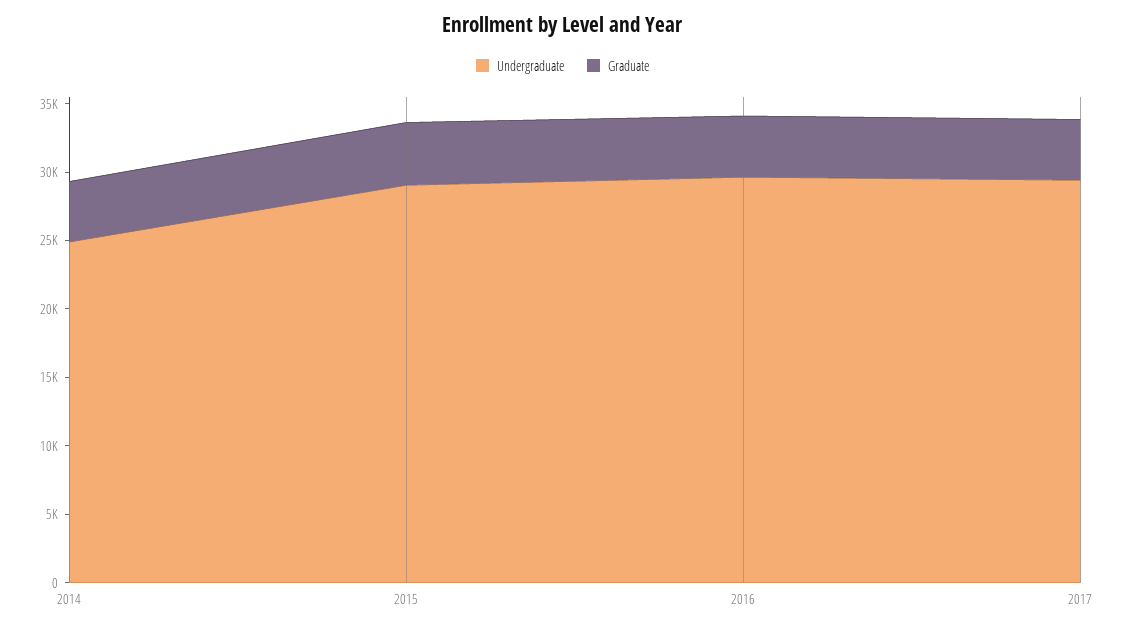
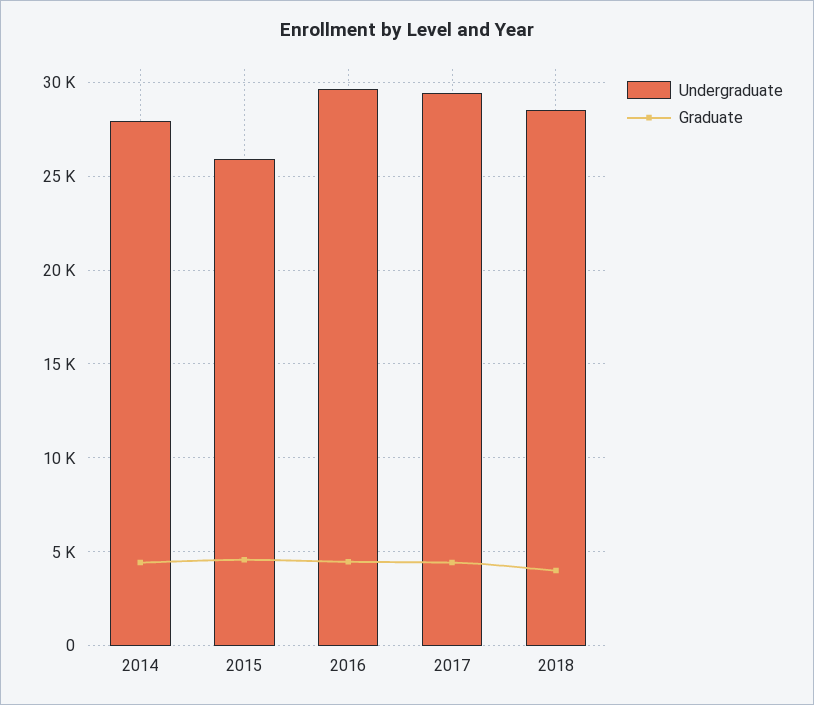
Undergraduate, 2014: 25000 -> 28000
Undergraduate, 2015: 29000 -> 26000
Undergraduate, 2018: none -> 28500
Graduate, 2018: none -> 4000

